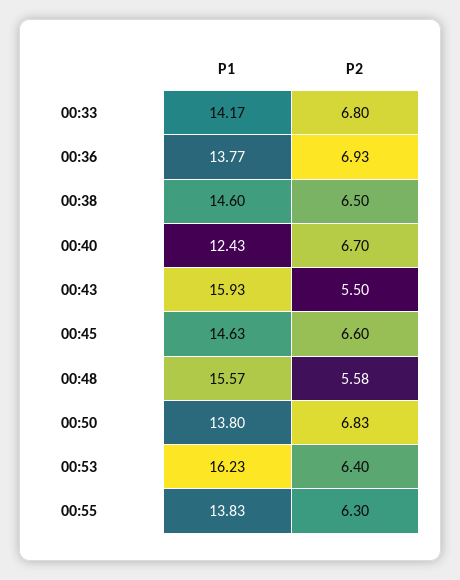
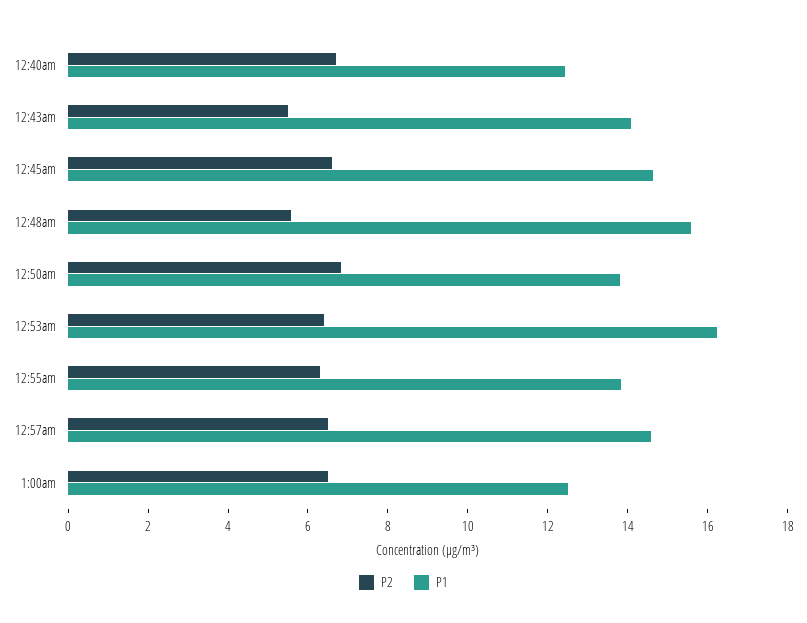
P1, 00:33: 14.17 -> none
P2, 00:33: 6.8 -> none
P1, 00:36: 13.77 -> none
P2, 00:36: 6.93 -> none
P1, 00:38: 14.6 -> none
P2, 00:38: 6.5 -> none
P1, 00:43: 15.93 -> 14
P2, 12:57am: none -> 6.5
P1, 12:57am: none -> 14.5
P2, 1:00am: none -> 6.5
P1, 1:00am: none -> 12.5

